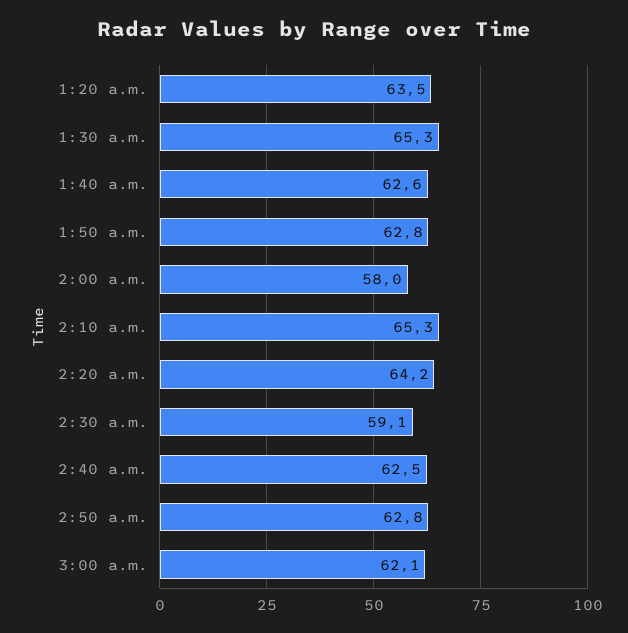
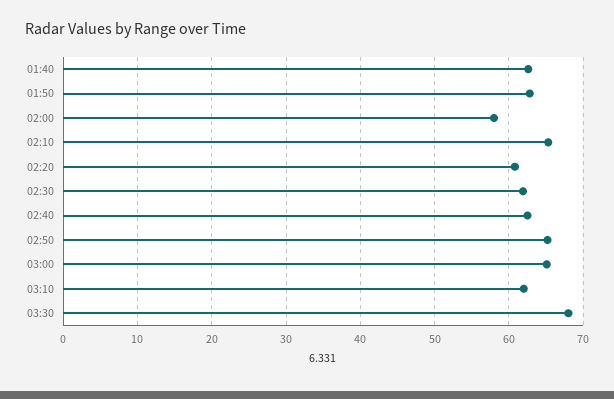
1:20 a.m.: 63.5 -> none
1:30 a.m.: 65.3 -> none
2:20 a.m.: 64.2 -> 61
2:30 a.m.: 59.1 -> 62
2:50 a.m.: 62.8 -> 65
3:00 a.m.: 62.1 -> 65
03:10: none -> 62
03:30: none -> 68

